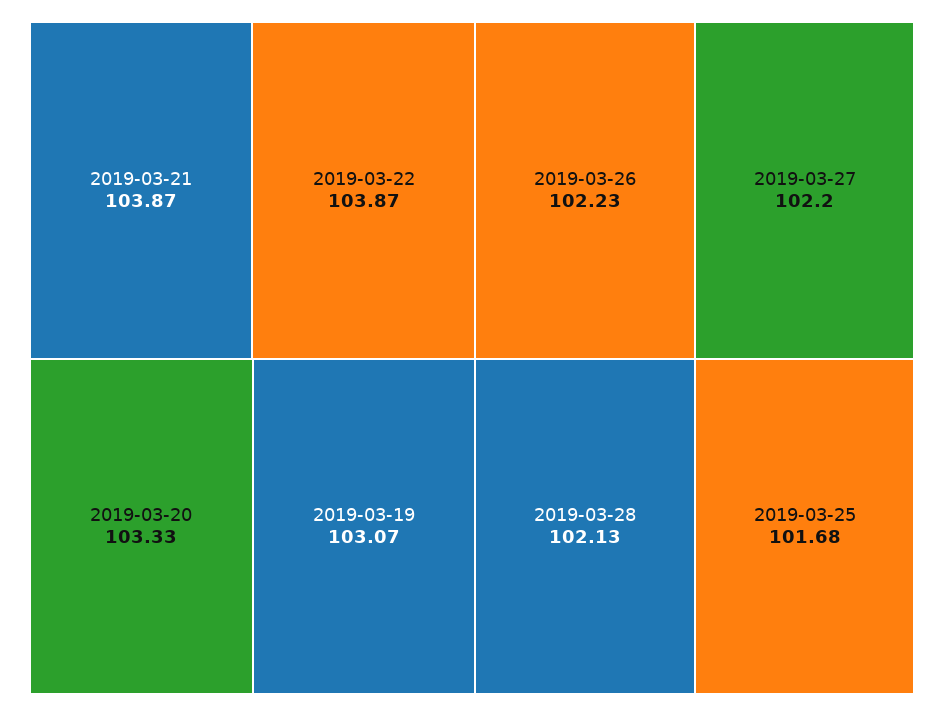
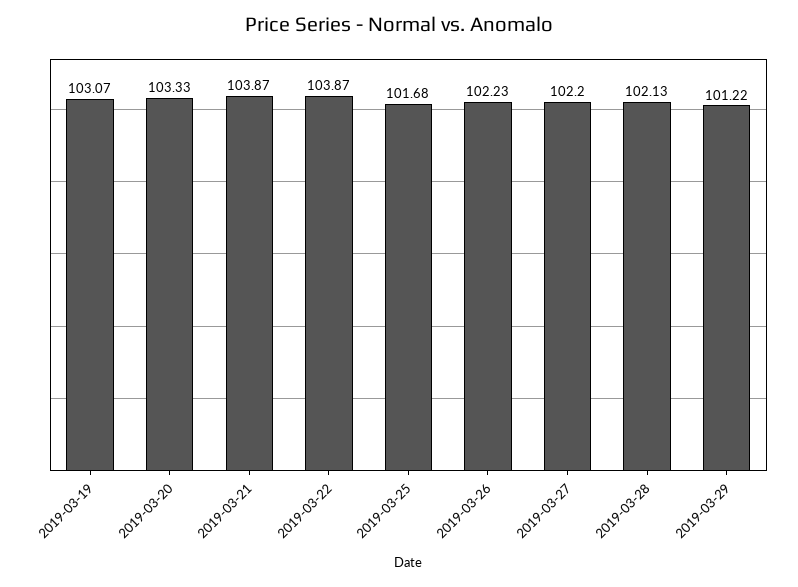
2019-03-29: none -> 101.22

